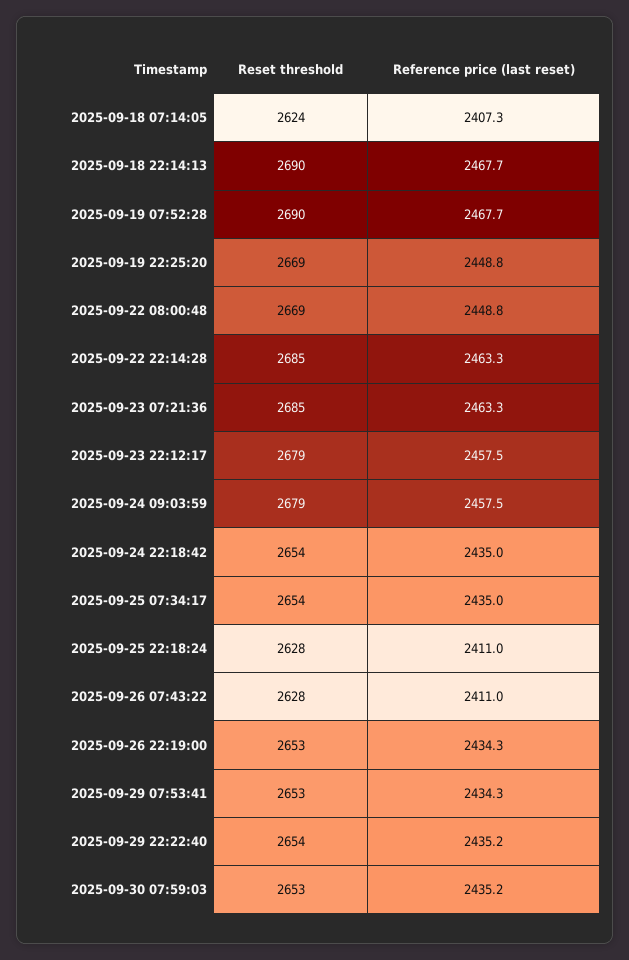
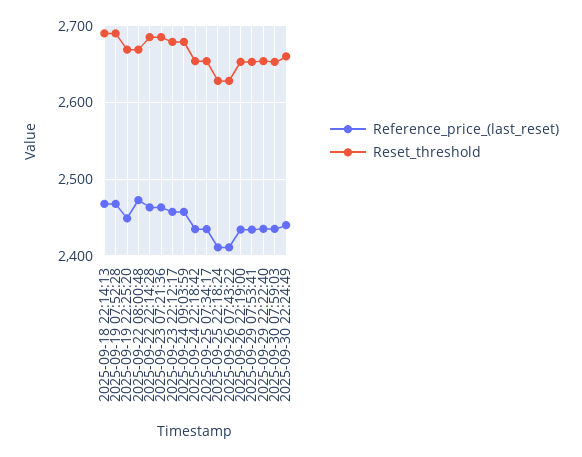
Reset threshold, 2025-09-18 07:14:05: 2624 -> none
Reference price (last reset), 2025-09-18 07:14:05: 2407.3 -> none
Reference price (last reset), 2025-09-22 08:00:48: 2448.8 -> 2470
Reference price (last reset), 2025-09-30 22:24:49: none -> 2440
Reset threshold, 2025-09-30 22:24:49: none -> 2660

